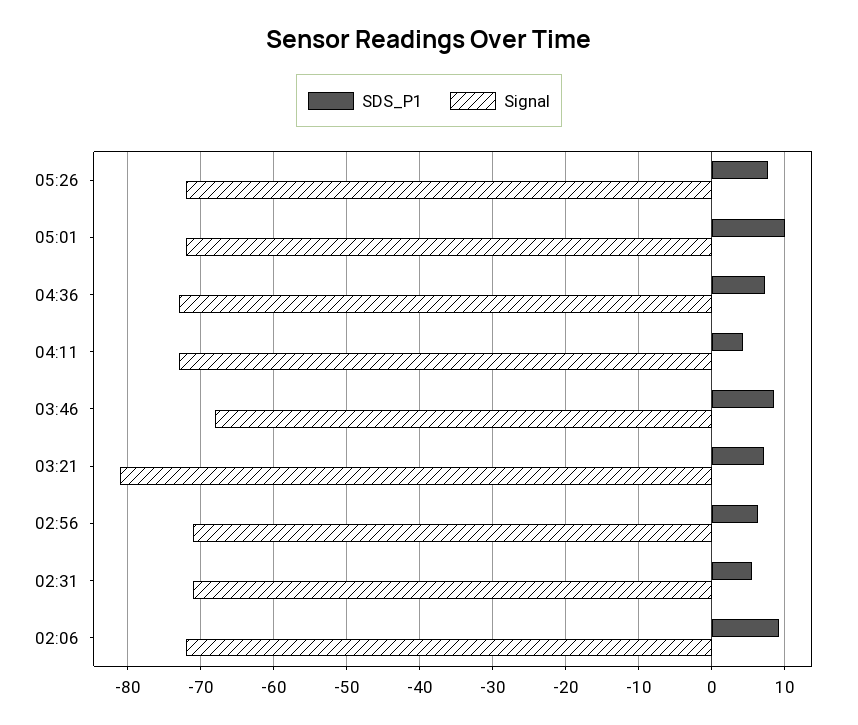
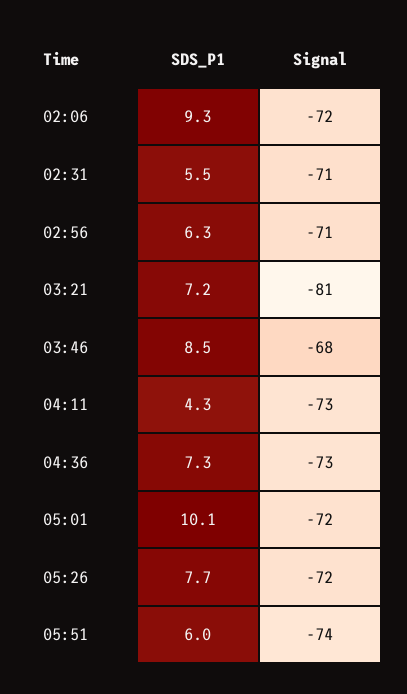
SDS_P1, 05:51: none -> 6
Signal, 05:51: none -> -74

